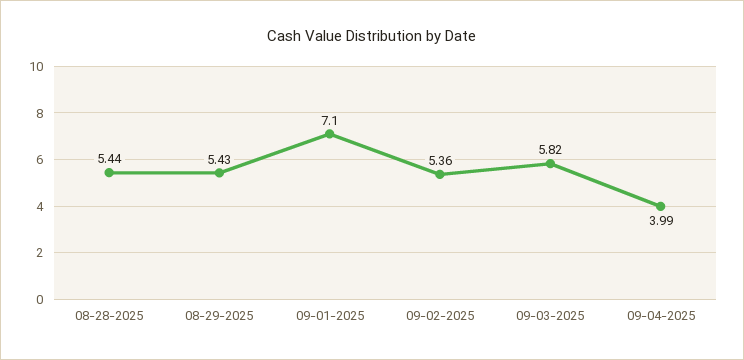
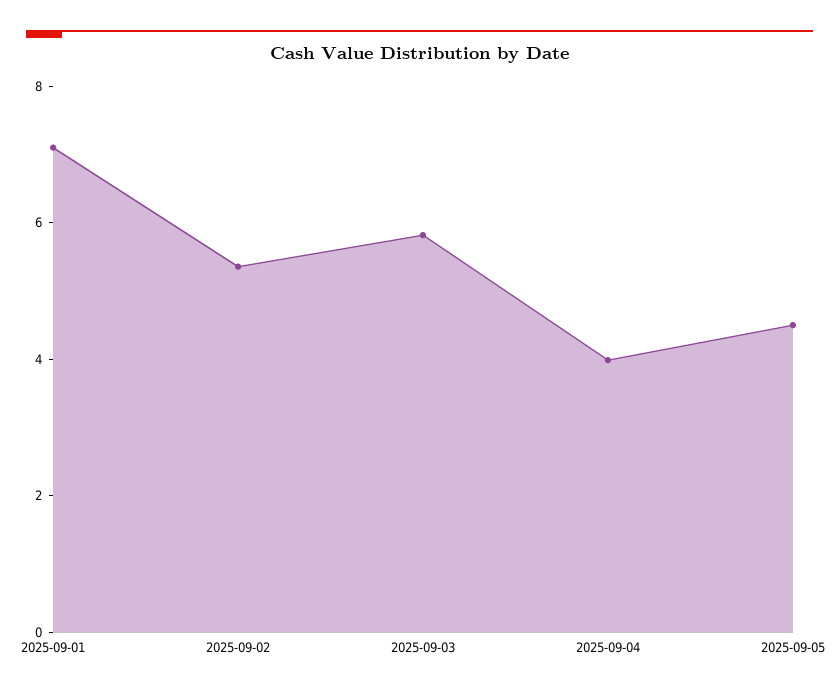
08-28-2025: 5.44 -> none
08-29-2025: 5.43 -> none
2025-09-05: none -> 4.5

